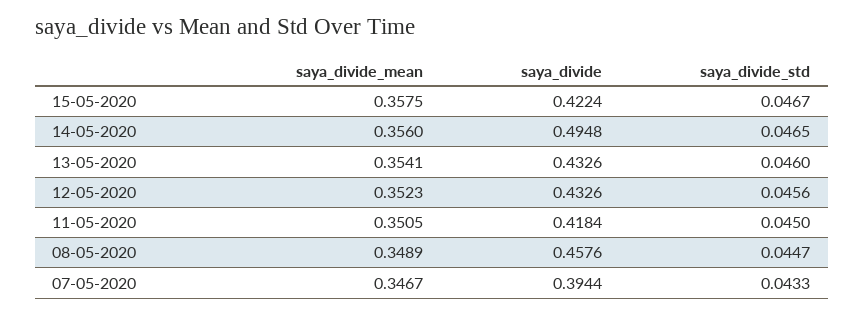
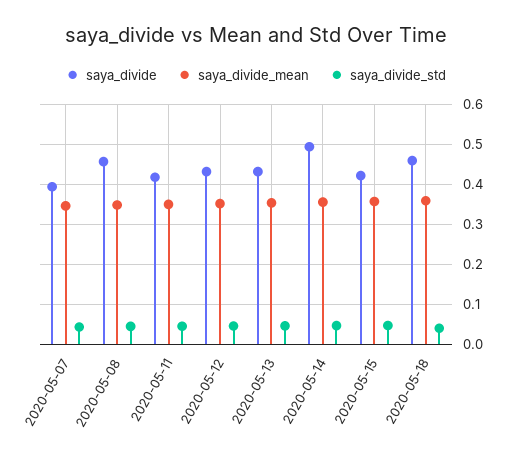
saya_divide, 2020-05-18: none -> 0.46
saya_divide_mean, 2020-05-18: none -> 0.36
saya_divide_std, 2020-05-18: none -> 0.04

